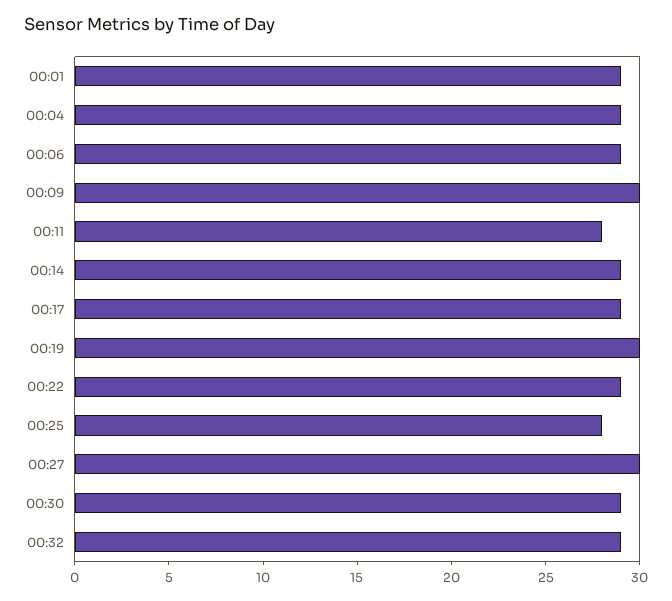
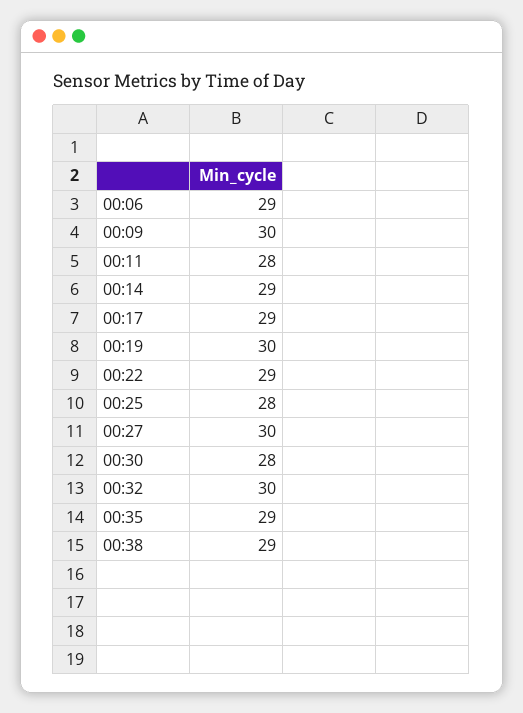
00:01: 29 -> none
00:04: 29 -> none
00:30: 29 -> 28
00:32: 29 -> 30
00:35: none -> 29
00:38: none -> 29

